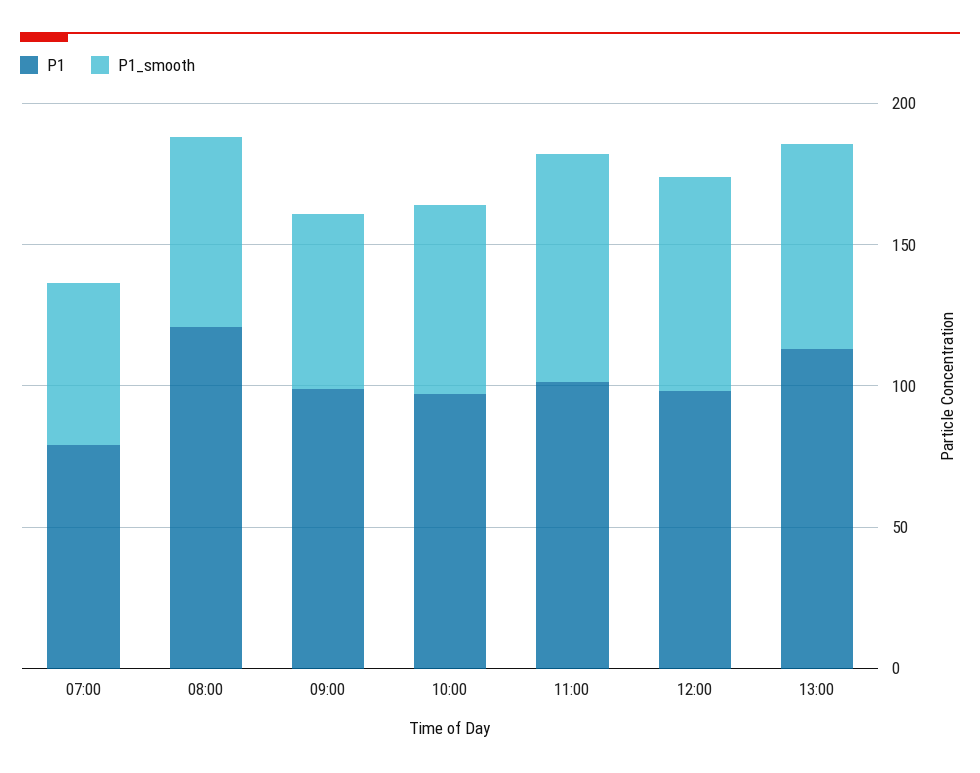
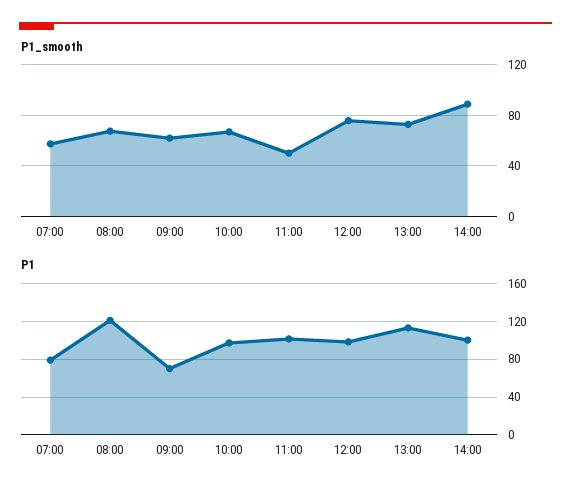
P1, 09:00: 100 -> 70
P1_smooth, 11:00: 80 -> 50
P1_smooth, 14:00: none -> 90
P1, 14:00: none -> 100

